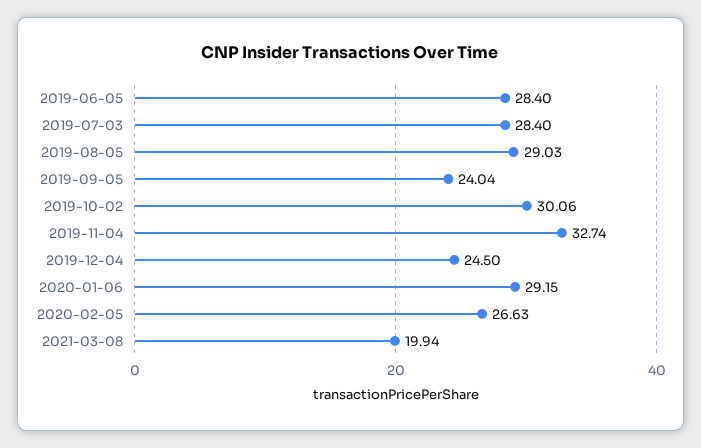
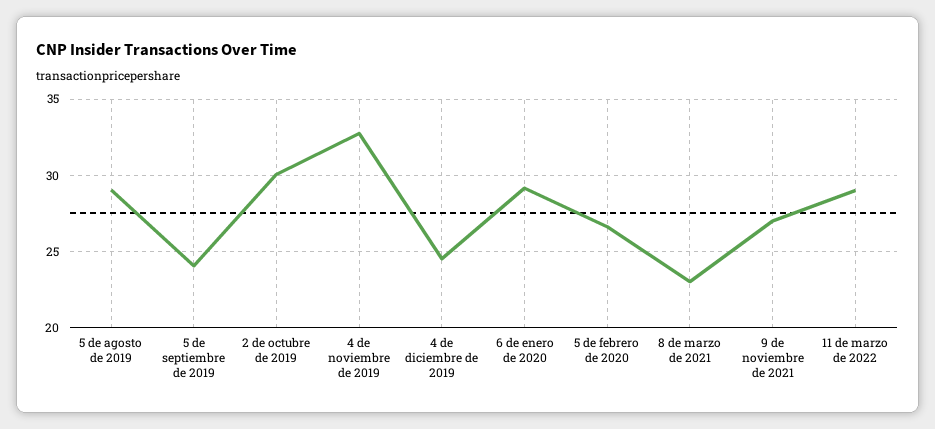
2019-06-05: 28.4 -> none
2019-07-03: 28.4 -> none
2021-03-08: 19.94 -> 23
9 de noviembre de 2021: none -> 27
11 de marzo de 2022: none -> 29

